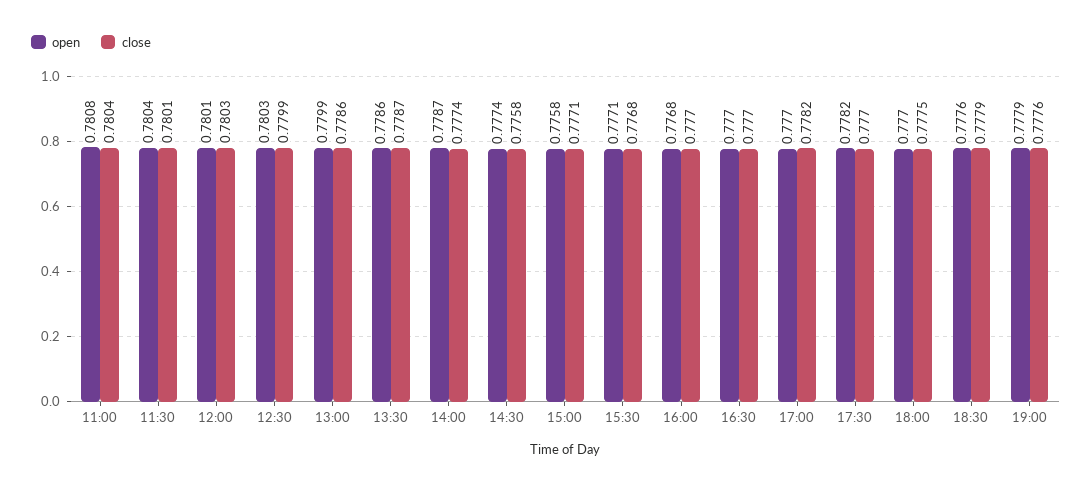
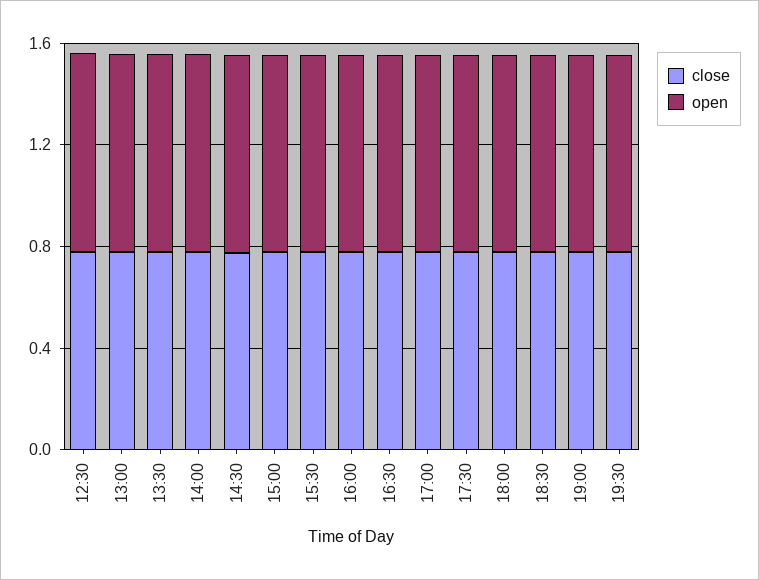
open, 11:00: 0.7808 -> none
close, 11:00: 0.7804 -> none
open, 11:30: 0.7804 -> none
close, 11:30: 0.7801 -> none
open, 12:00: 0.7801 -> none
close, 12:00: 0.7803 -> none
close, 19:30: none -> 0.8
open, 19:30: none -> 0.8

